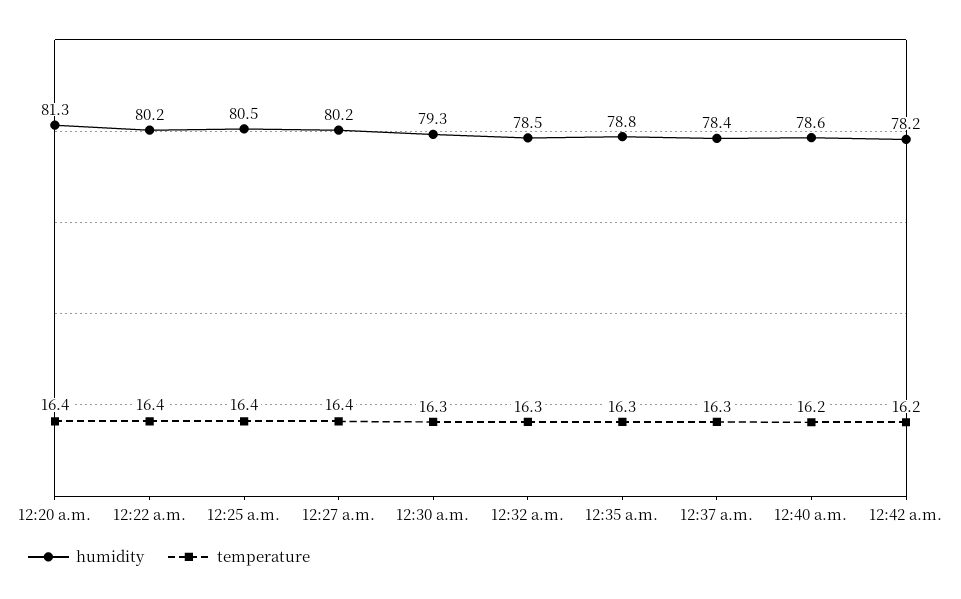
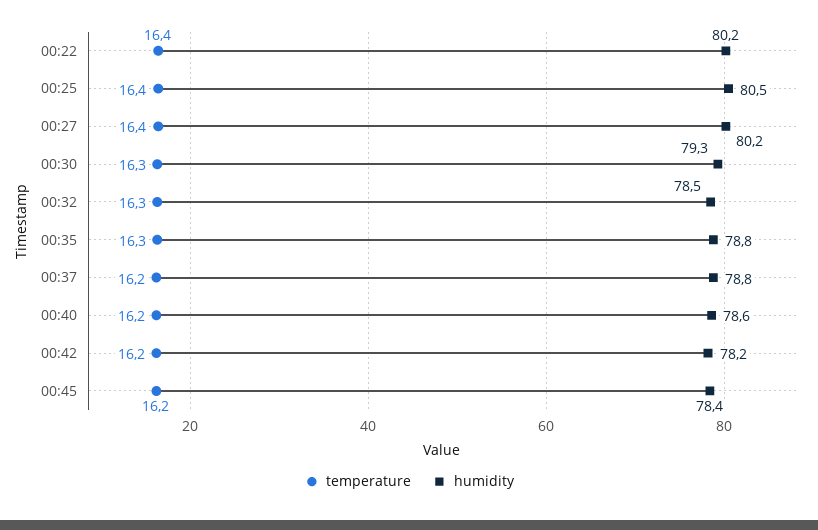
humidity, 12:20 a.m.: 81.3 -> none
temperature, 12:20 a.m.: 16.4 -> none
humidity, 12:37 a.m.: 78.4 -> 78.8
temperature, 12:37 a.m.: 16.3 -> 16.2
temperature, 00:45: none -> 16.2
humidity, 00:45: none -> 78.4

